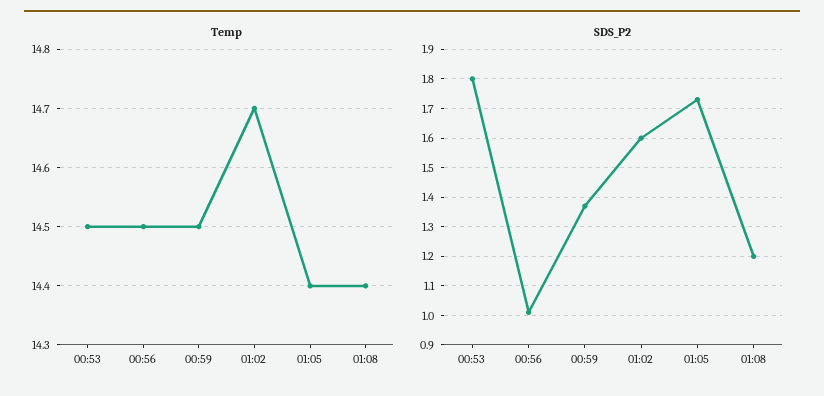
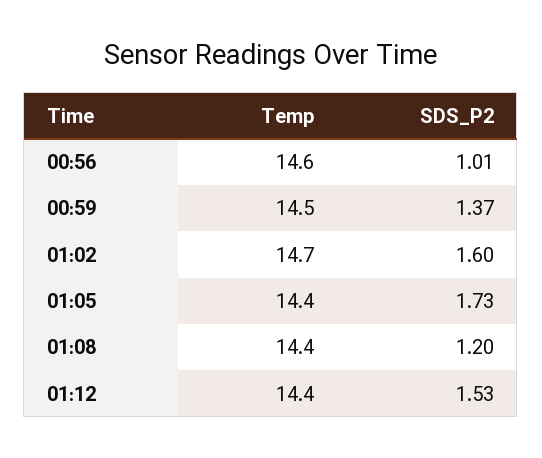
Temp, 00:53: 14.5 -> none
Temp, 00:56: 14.5 -> 14.6
SDS_P2, 00:53: 1.8 -> none
Temp, 01:12: none -> 14.4
SDS_P2, 01:12: none -> 1.53

